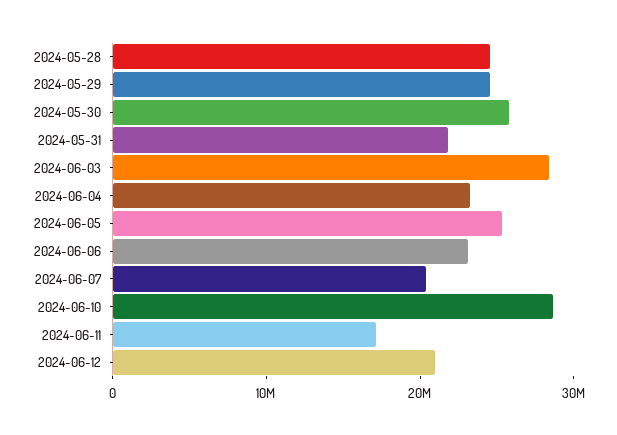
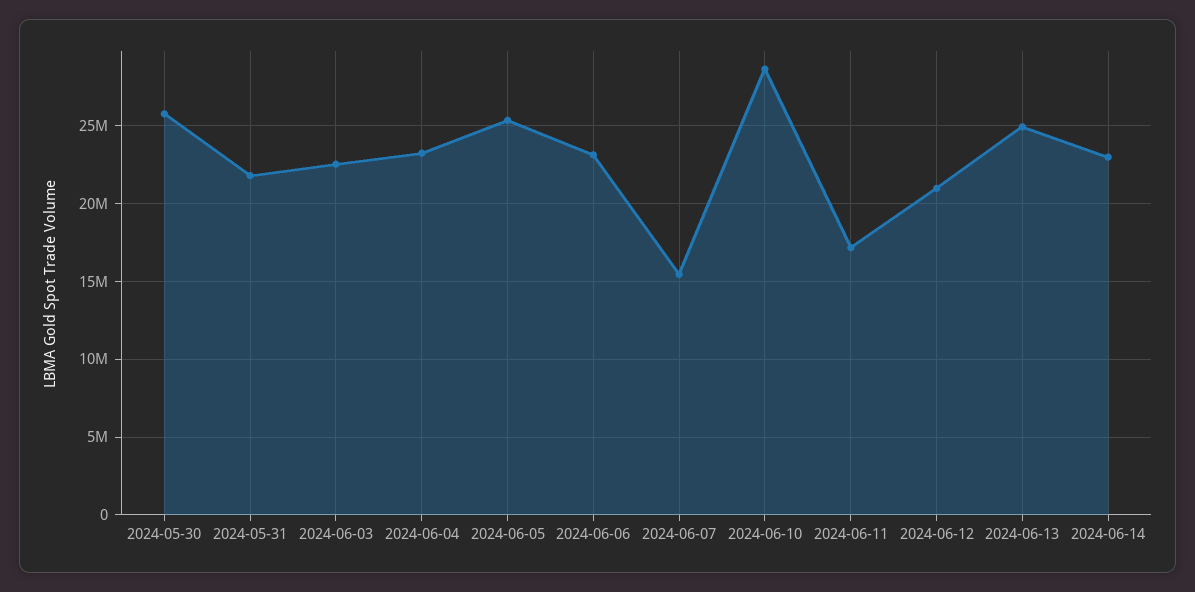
2024-05-28: 24000000 -> none
2024-05-29: 24000000 -> none
2024-06-03: 28000000 -> 22500000
2024-06-07: 20000000 -> 15500000
2024-06-13: none -> 25000000
2024-06-14: none -> 23000000

